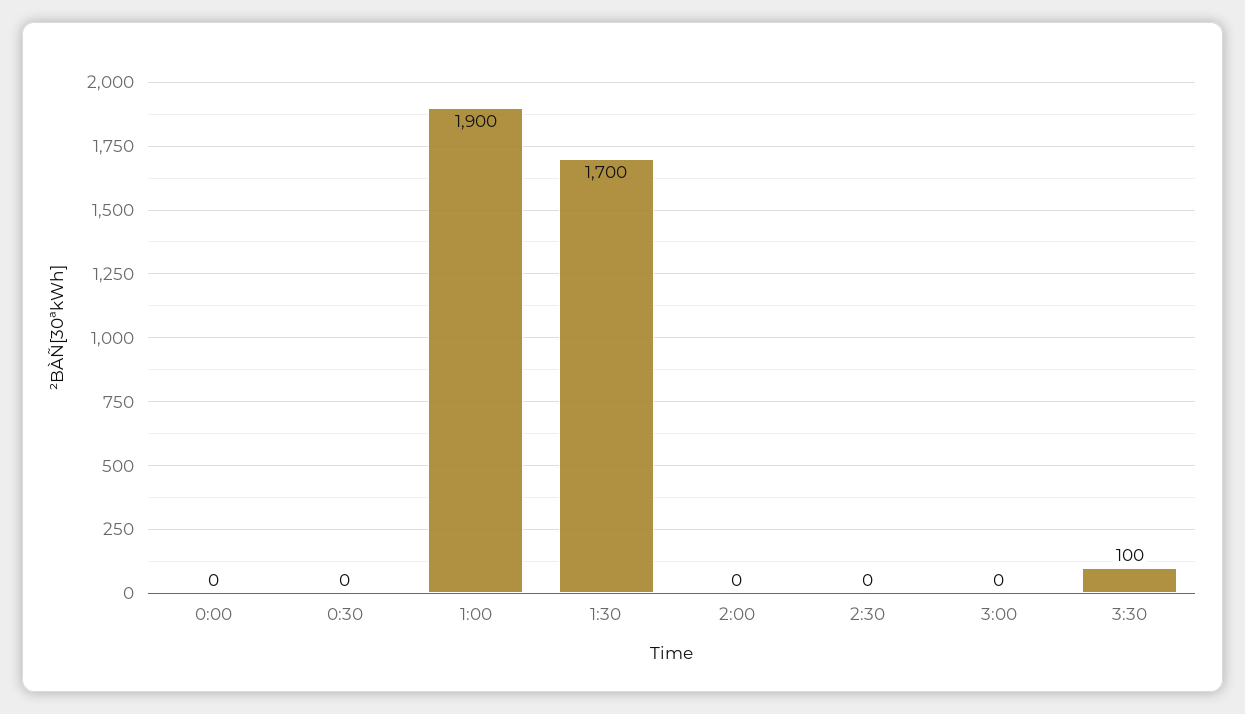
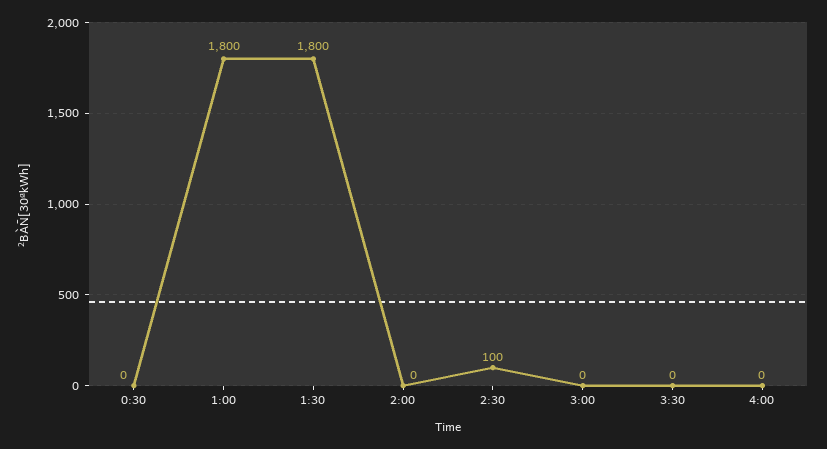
0:00: 0 -> none
1:00: 1900 -> 1800
1:30: 1700 -> 1800
2:30: 0 -> 100
3:30: 100 -> 0
4:00: none -> 0

